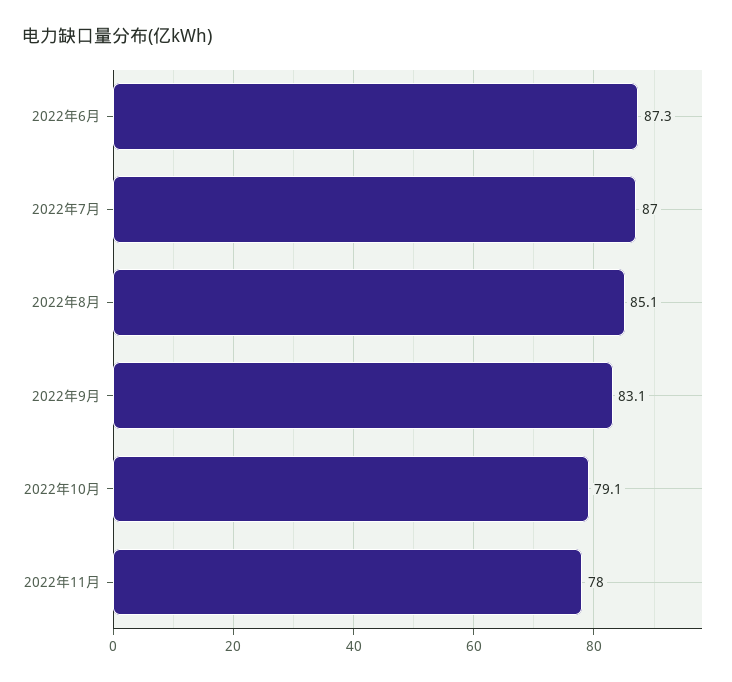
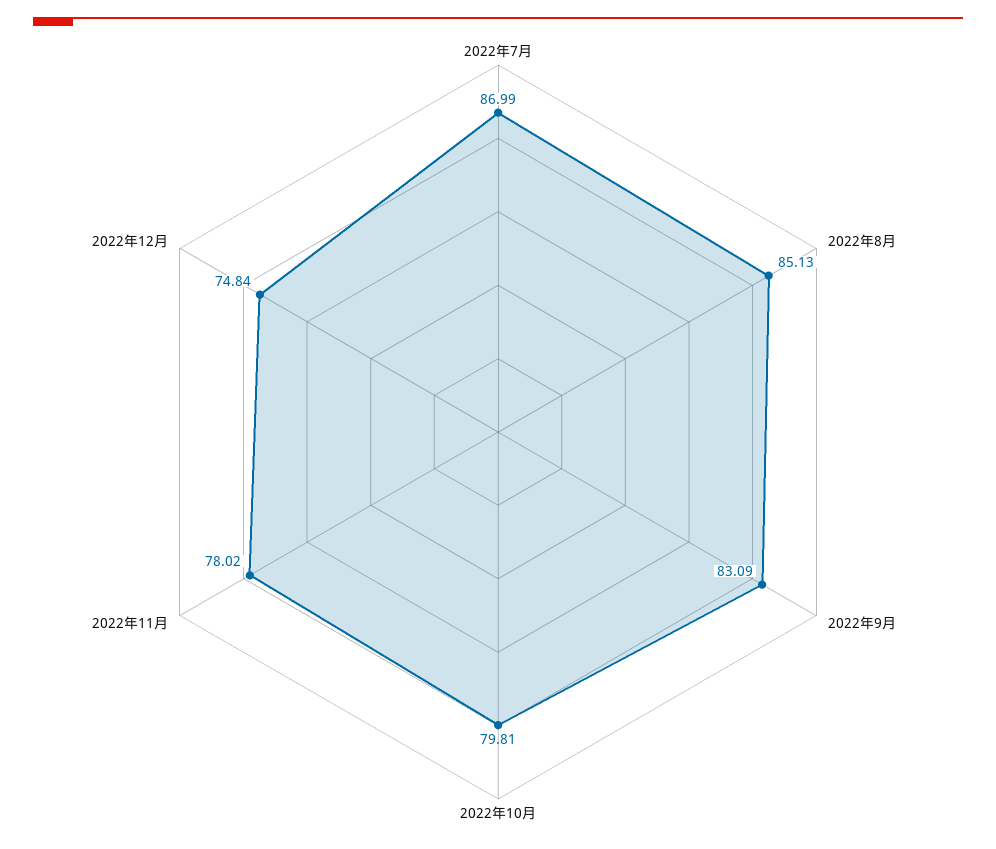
2022年6月: 87.3 -> none
2022年10月: 79.1 -> 79.81
2022年12月: none -> 74.84

